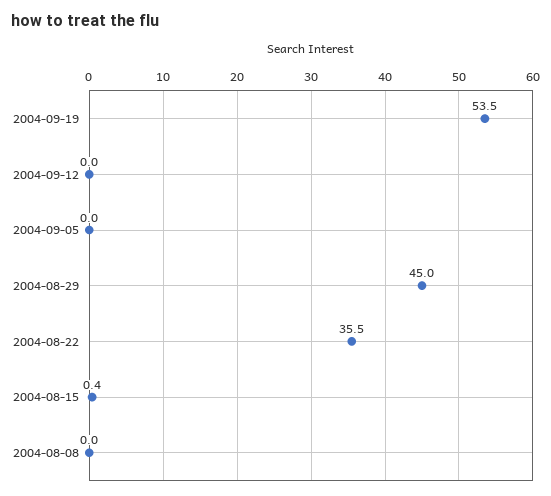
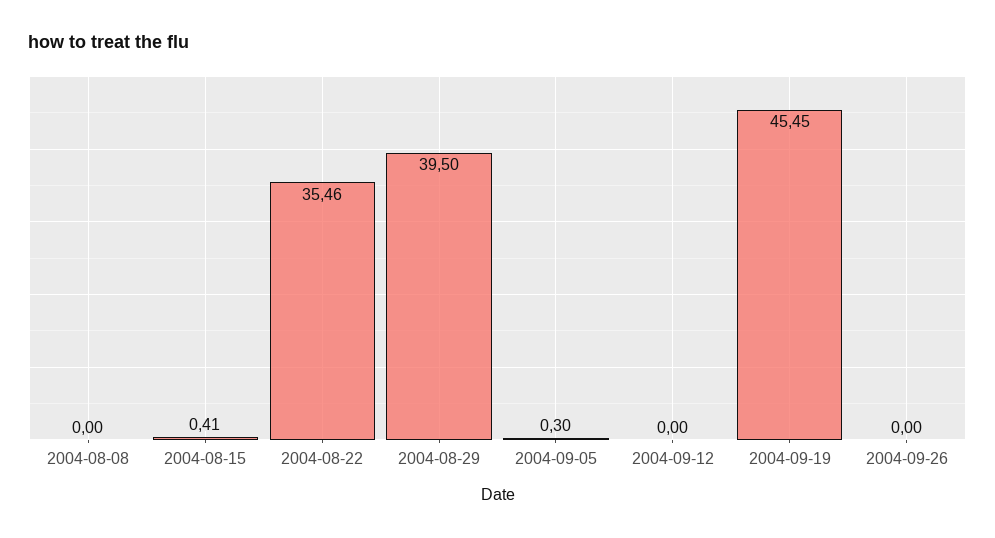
2004-09-19: 53.5 -> 45.45
2004-09-05: 0 -> 0.3
2004-08-29: 45 -> 39.5
2004-09-26: none -> 0

